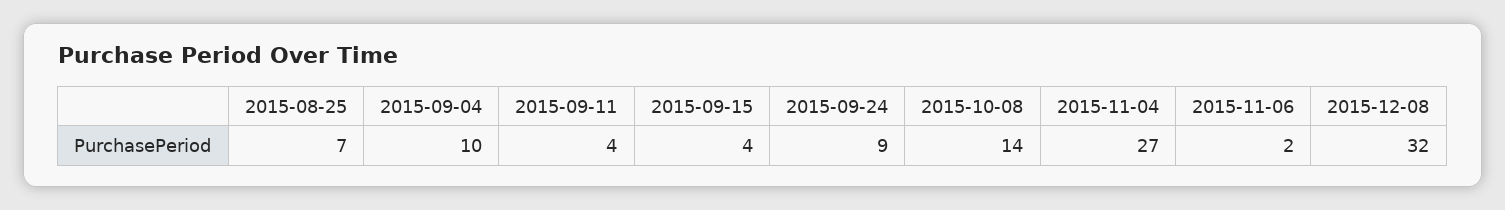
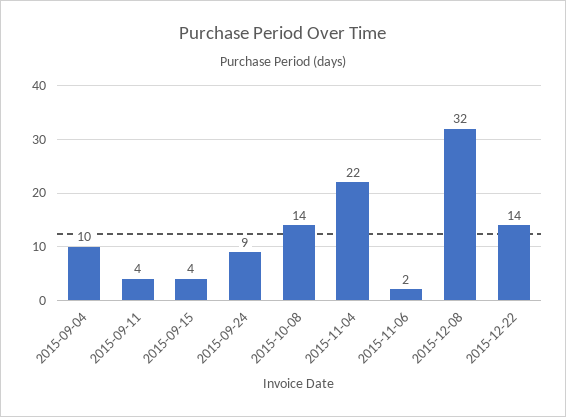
2015-08-25: 7 -> none
2015-11-04: 27 -> 22
2015-12-22: none -> 14

